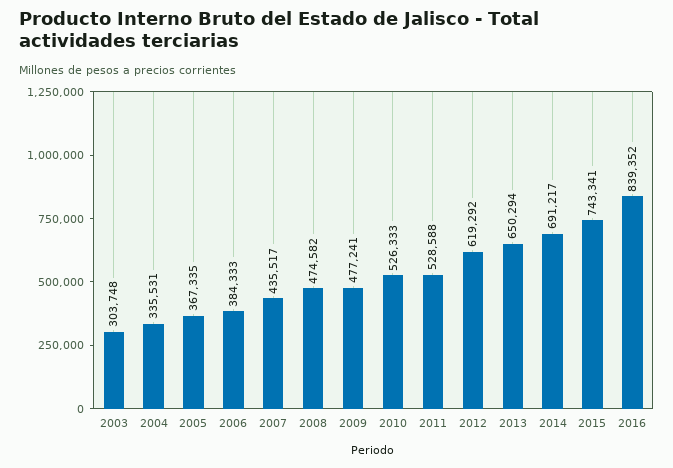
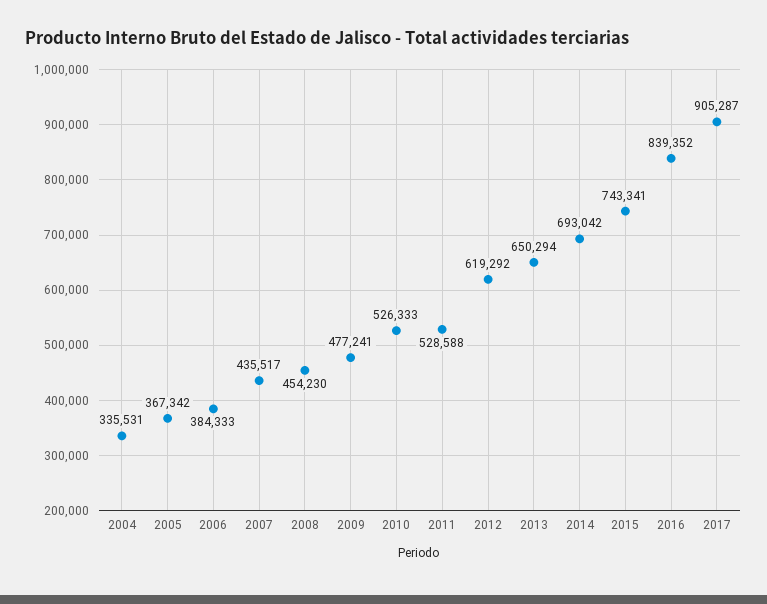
2003: 303748 -> none
2005: 367335 -> 367342
2008: 474582 -> 454230
2014: 691217 -> 693042
2017: none -> 905287

